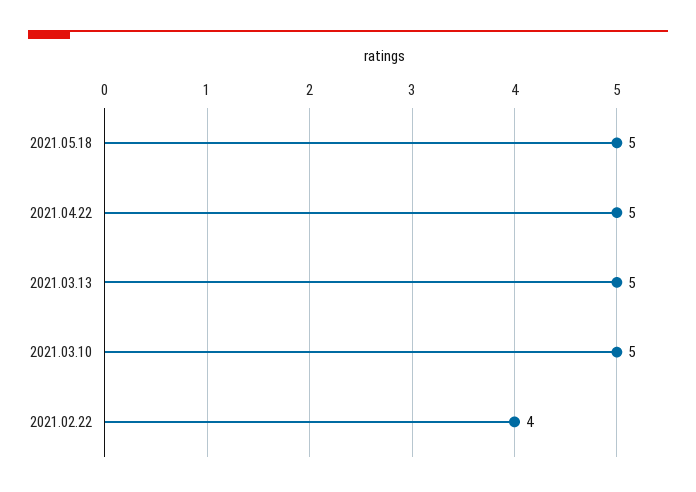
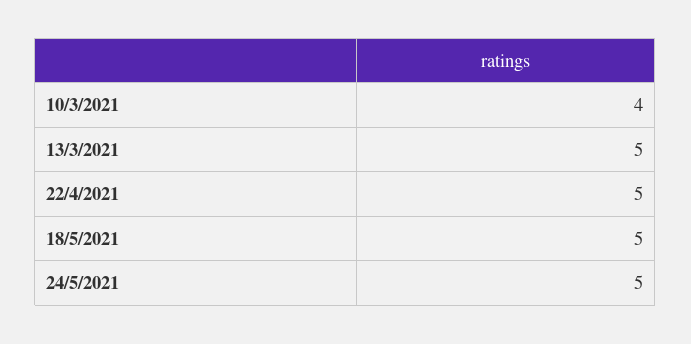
2021.03.10: 5 -> 4
2021.02.22: 4 -> none
24/5/2021: none -> 5

